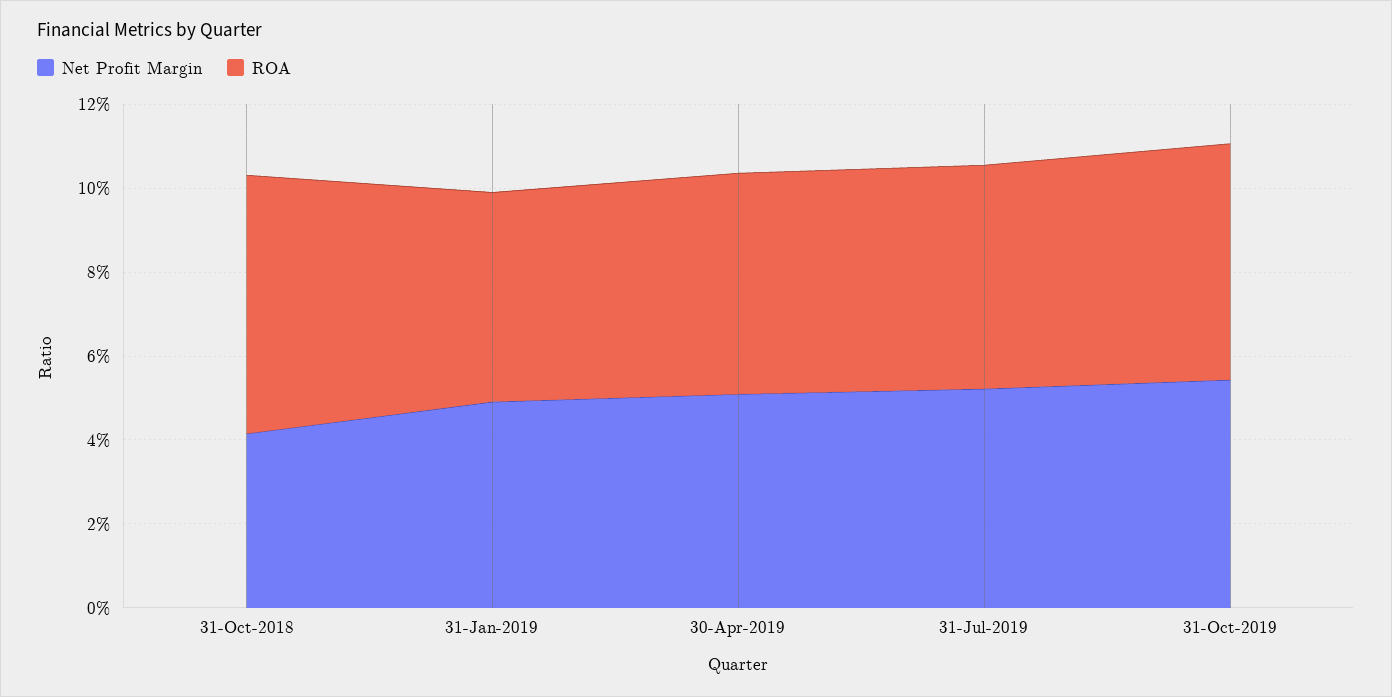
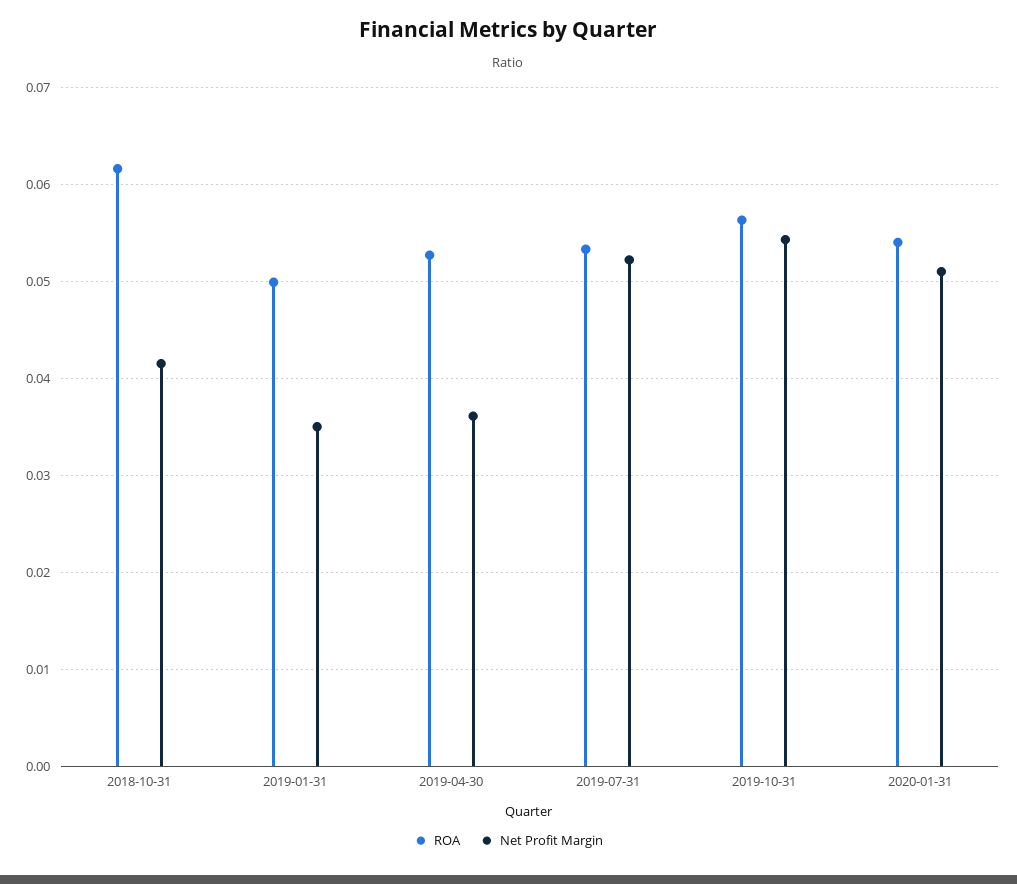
Net Profit Margin, 31-Jan-2019: 0.05 -> 0.035
Net Profit Margin, 30-Apr-2019: 0.05 -> 0.036
ROA, 2020-01-31: none -> 0.054
Net Profit Margin, 2020-01-31: none -> 0.051

